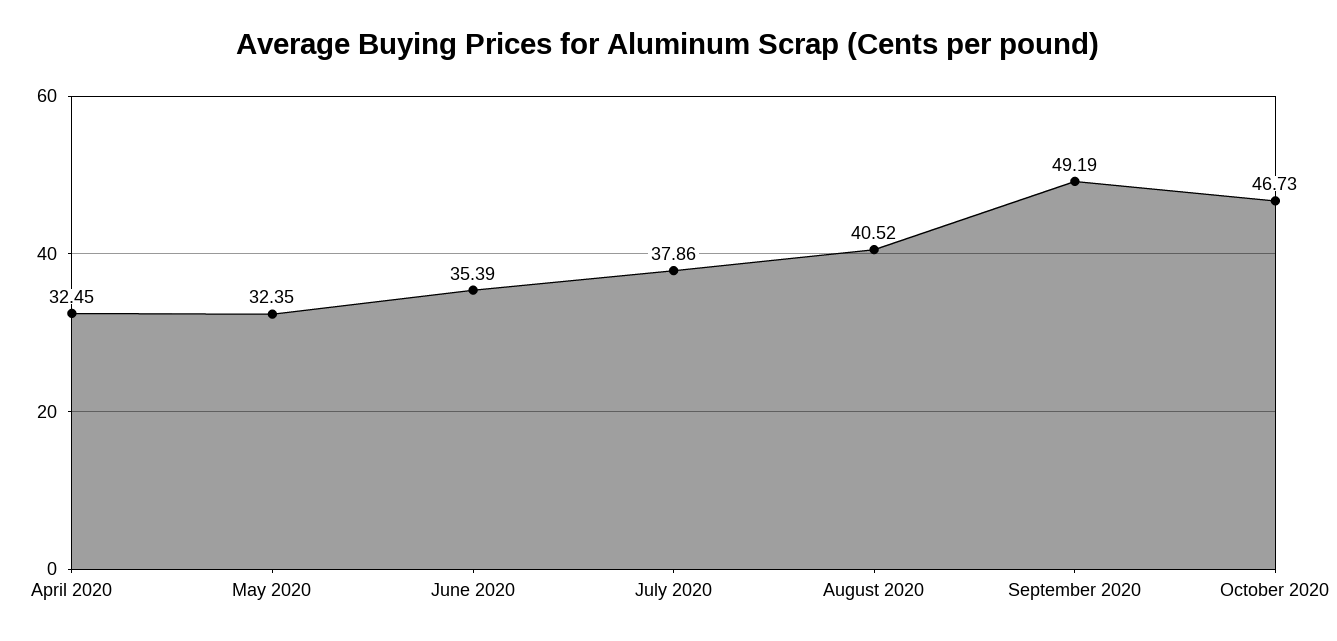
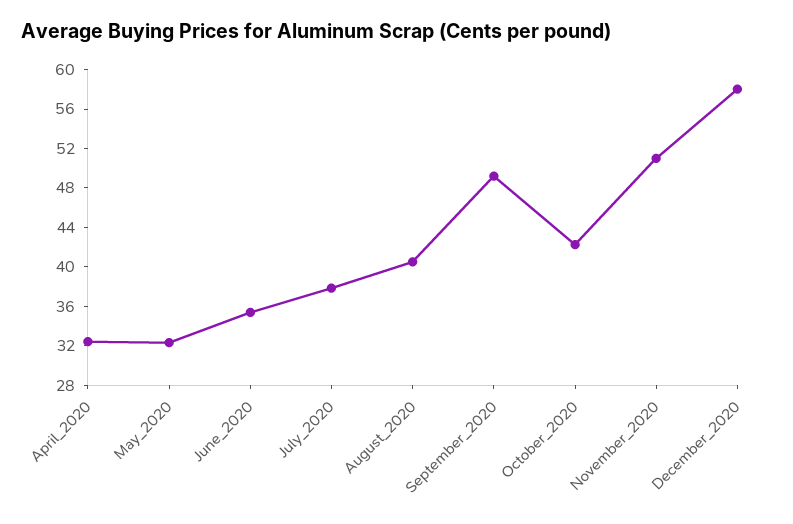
October 2020: 46.73 -> 42
November_2020: none -> 51
December_2020: none -> 58

